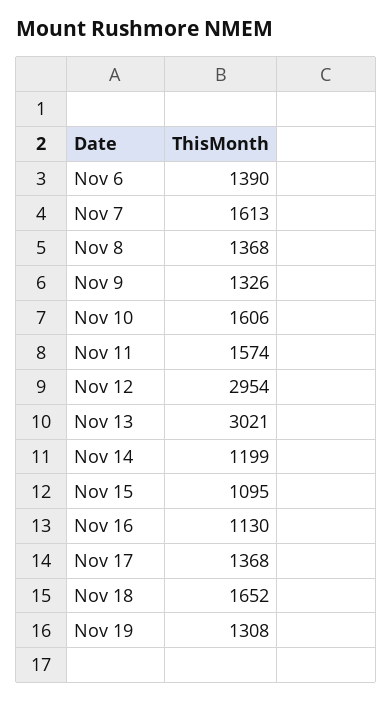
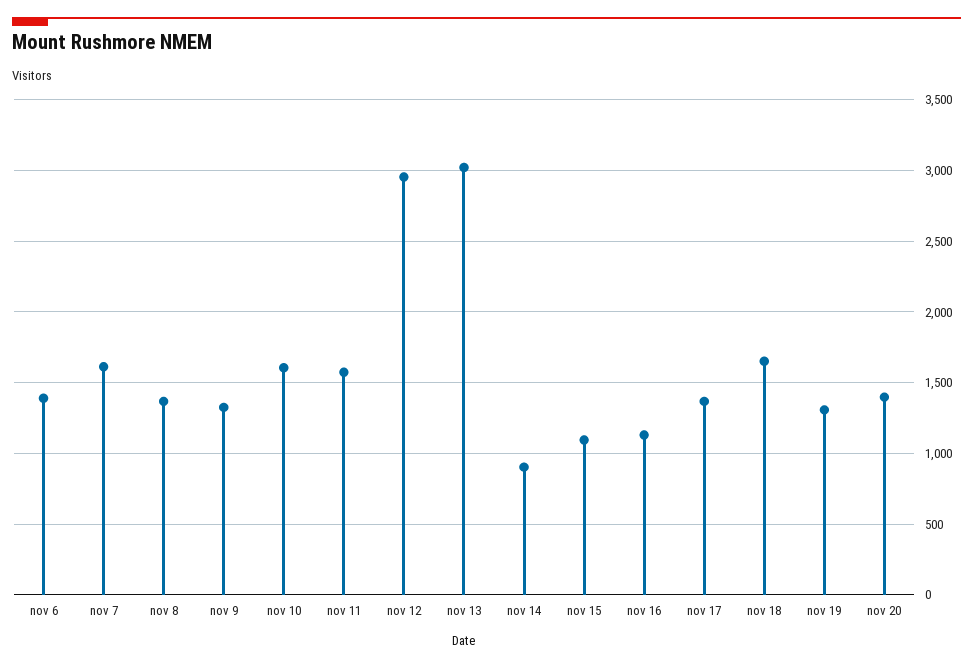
Nov 14: 1199 -> 900
nov 20: none -> 1400

